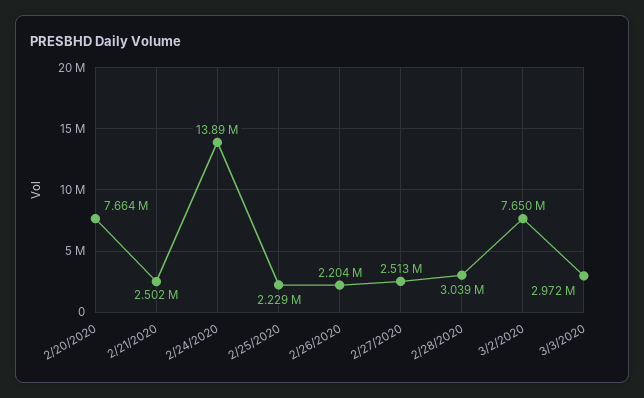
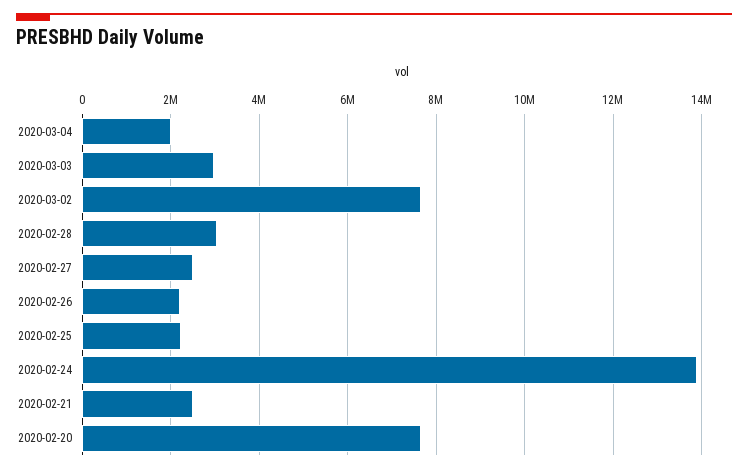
2020-03-04: none -> 2000000

